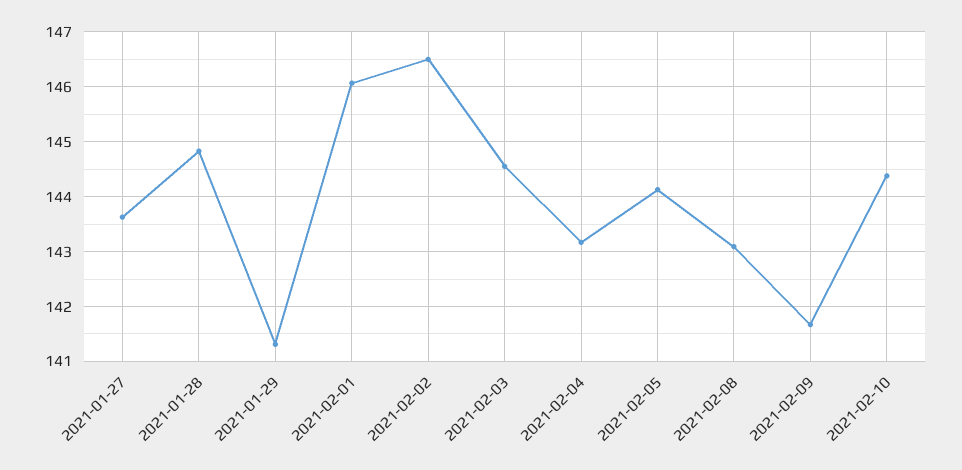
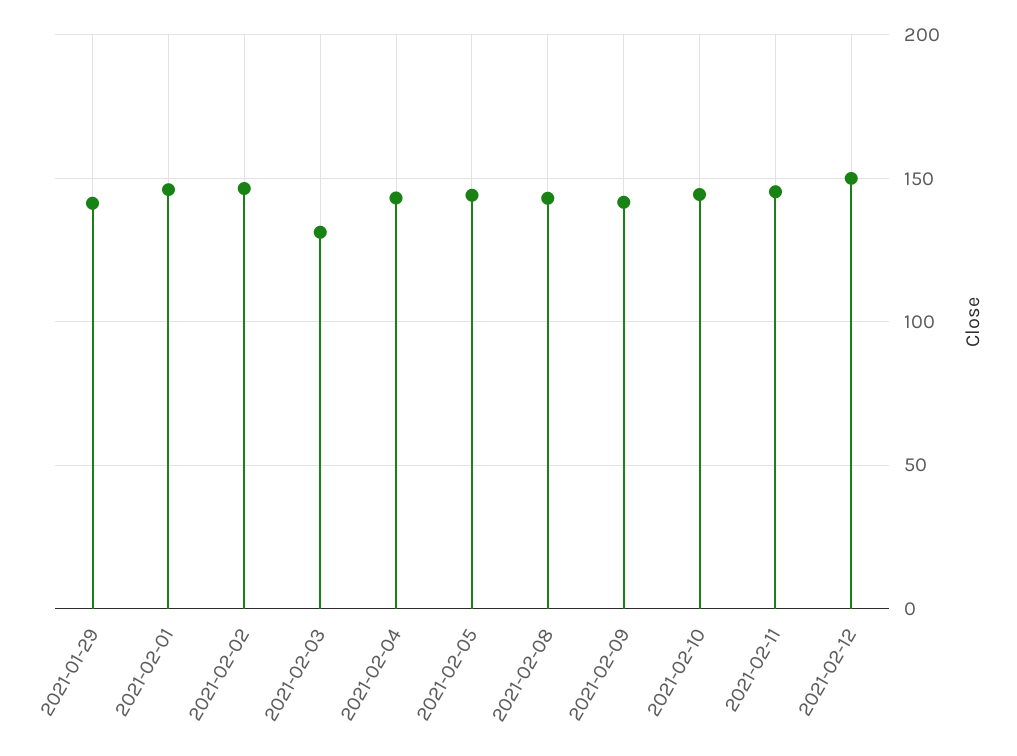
2021-01-27: 143.6 -> none
2021-01-28: 144.8 -> none
2021-02-03: 144.6 -> 130
2021-02-11: none -> 145
2021-02-12: none -> 150

